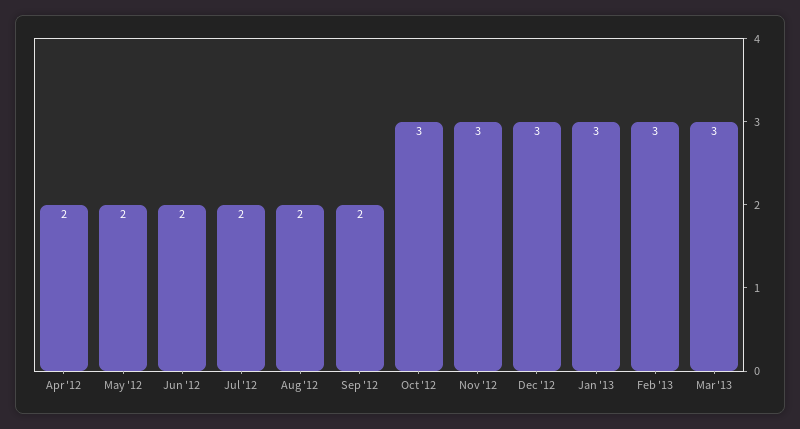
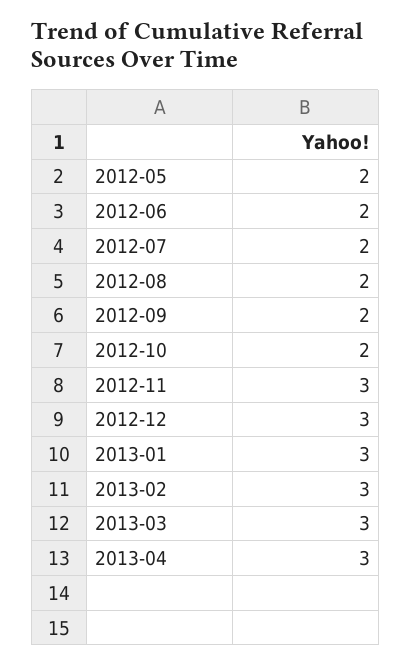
Apr '12: 2 -> none
Oct '12: 3 -> 2
2013-04: none -> 3

